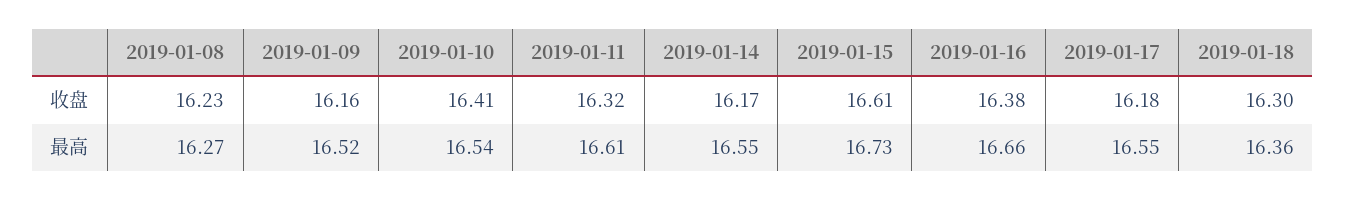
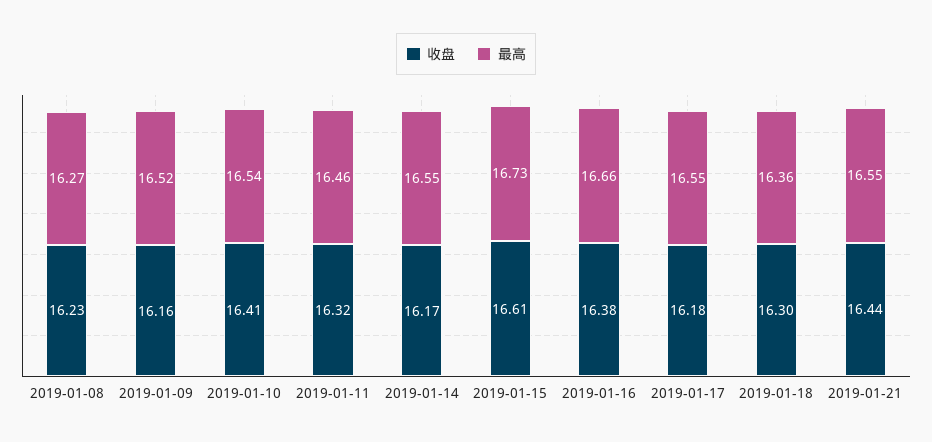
最高, 2019-01-11: 16.61 -> 16.46
收盘, 2019-01-21: none -> 16.44
最高, 2019-01-21: none -> 16.55

